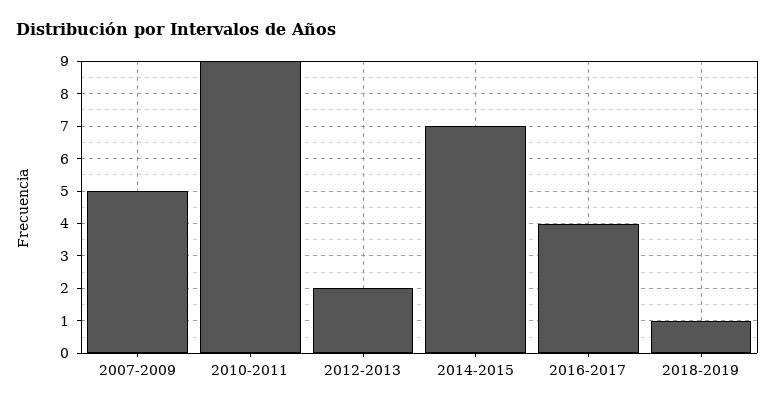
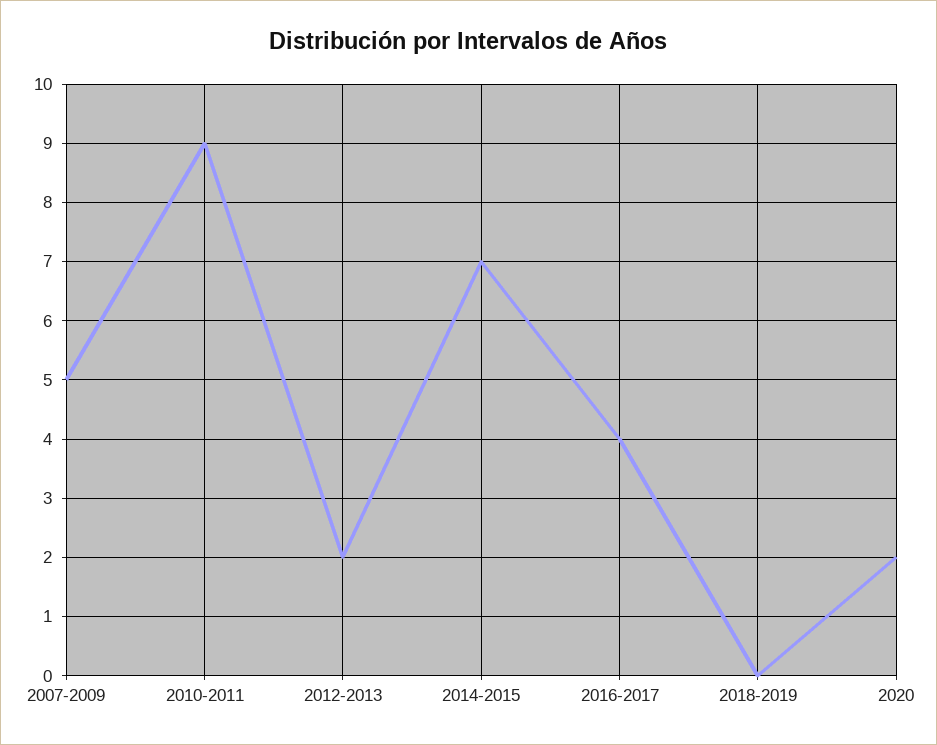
2018-2019: 1 -> 0
2020: none -> 2

